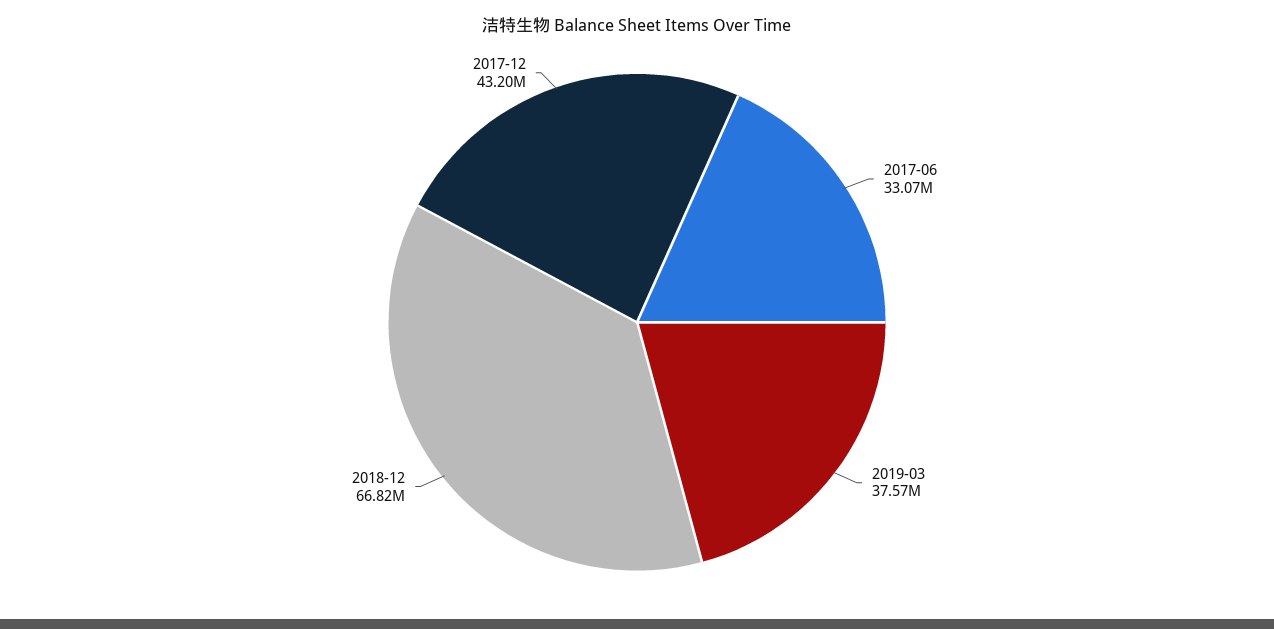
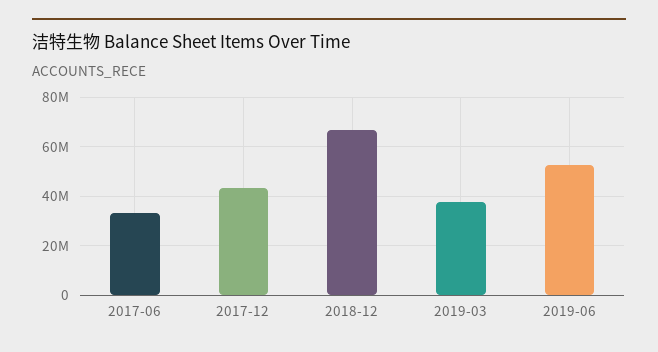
2019-06: none -> 52500000

